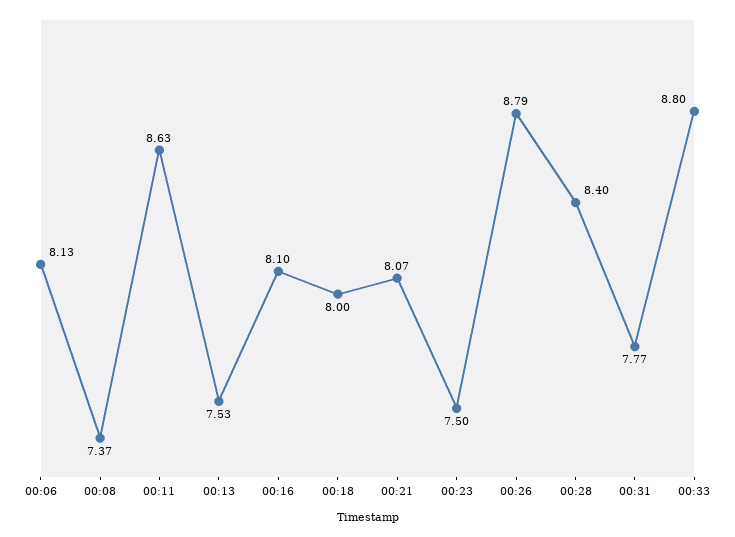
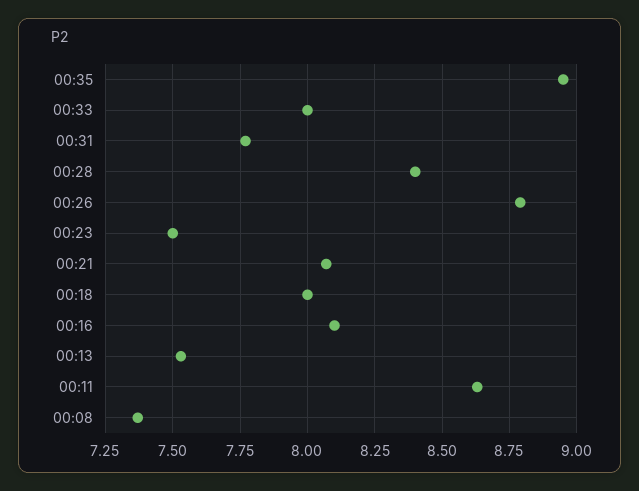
00:06: 8.13 -> none
00:33: 8.8 -> 8
00:35: none -> 8.95

